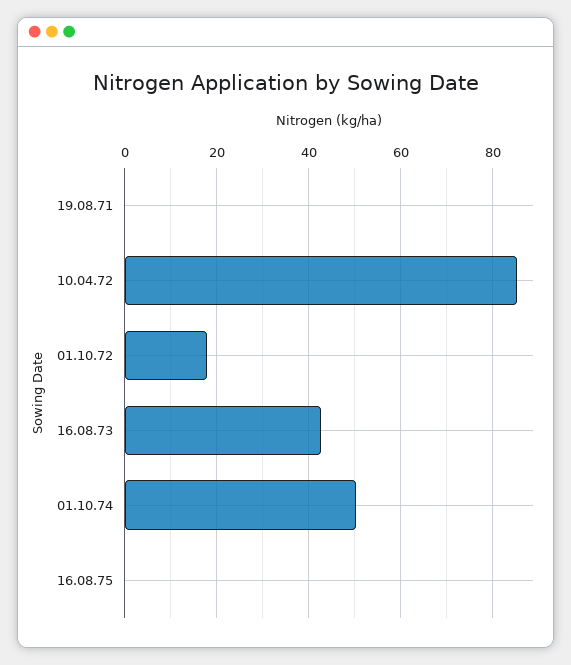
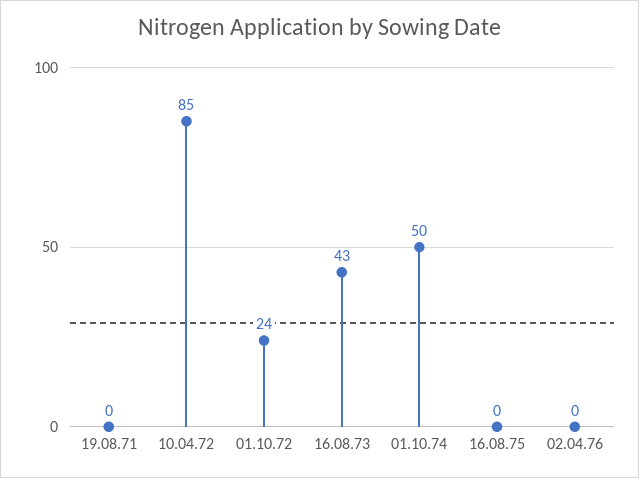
01.10.72: 18 -> 24
02.04.76: none -> 0

